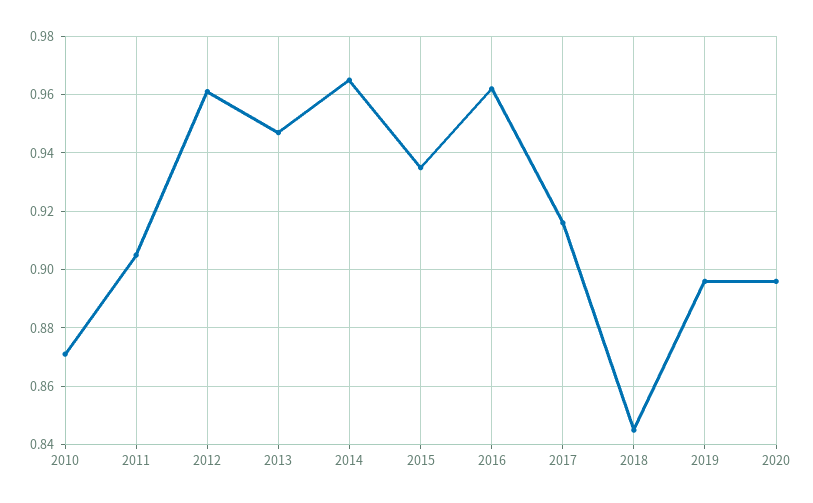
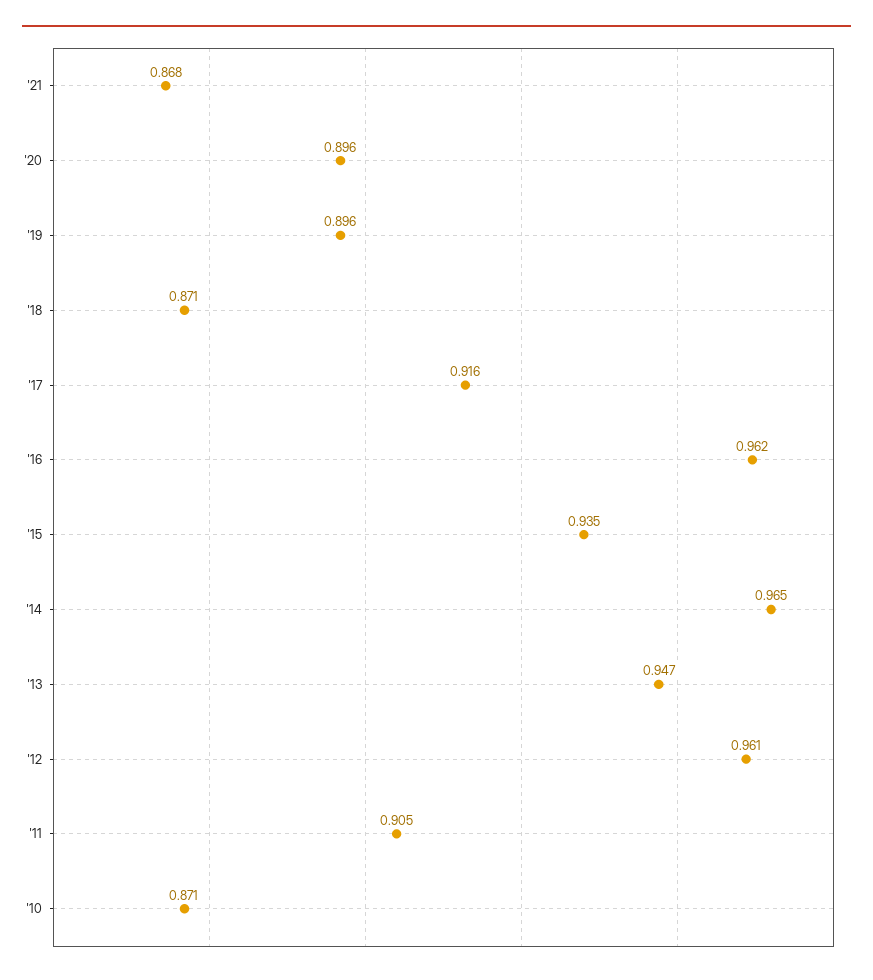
2018: 0.845 -> 0.871
'21: none -> 0.868

